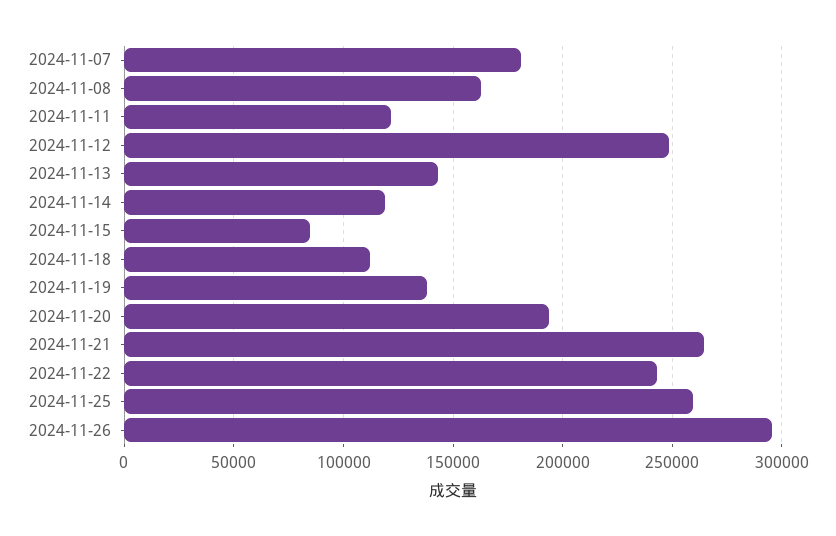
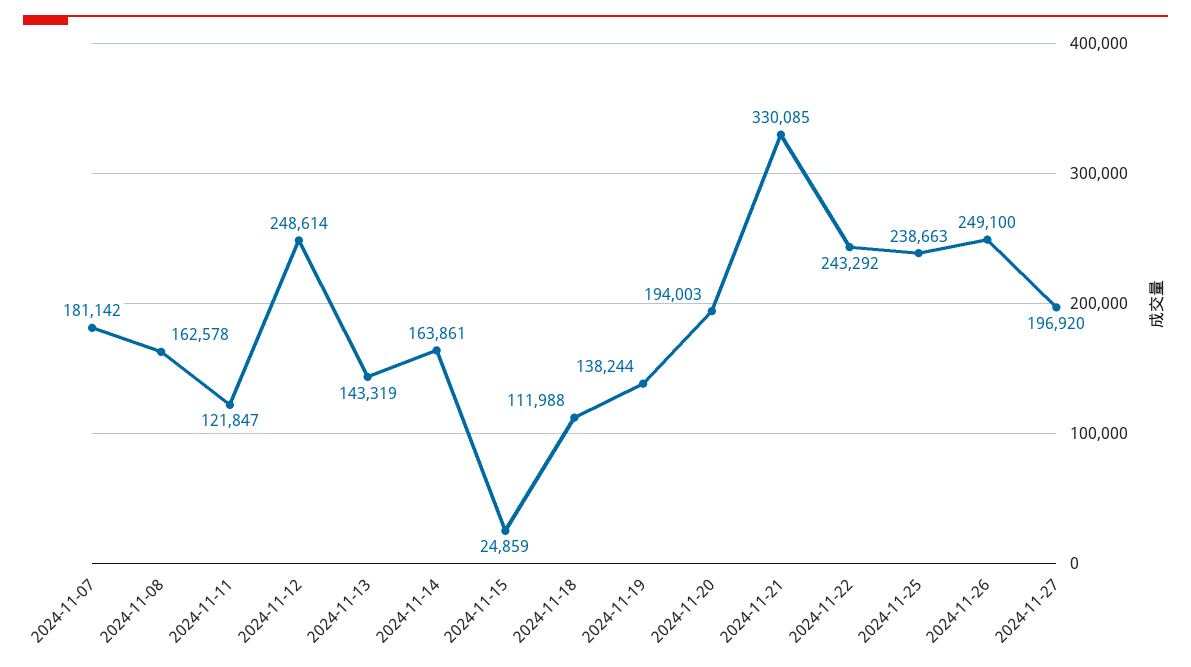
2024-11-14: 120000 -> 163861
2024-11-15: 85000 -> 24859
2024-11-21: 265000 -> 330085
2024-11-25: 260000 -> 238663
2024-11-26: 295000 -> 249100
2024-11-27: none -> 196920

